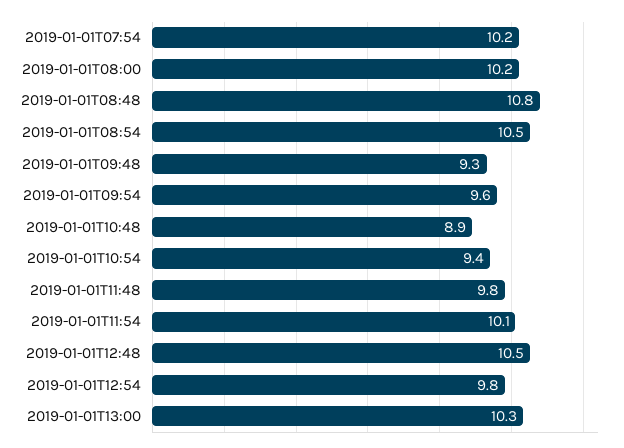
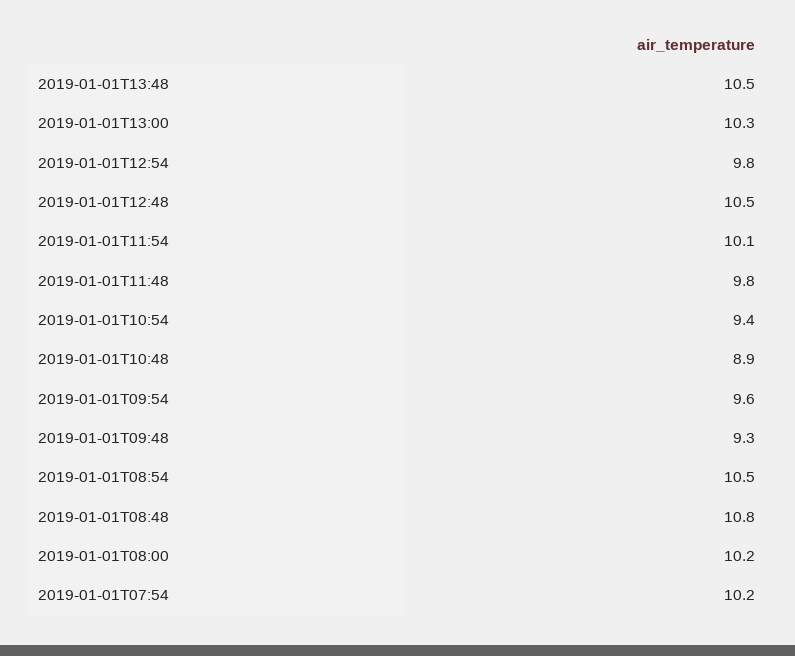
2019-01-01T13:48: none -> 10.5

